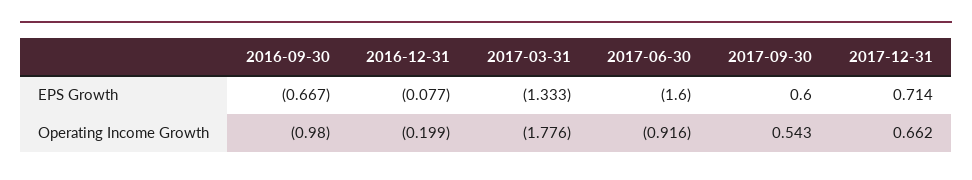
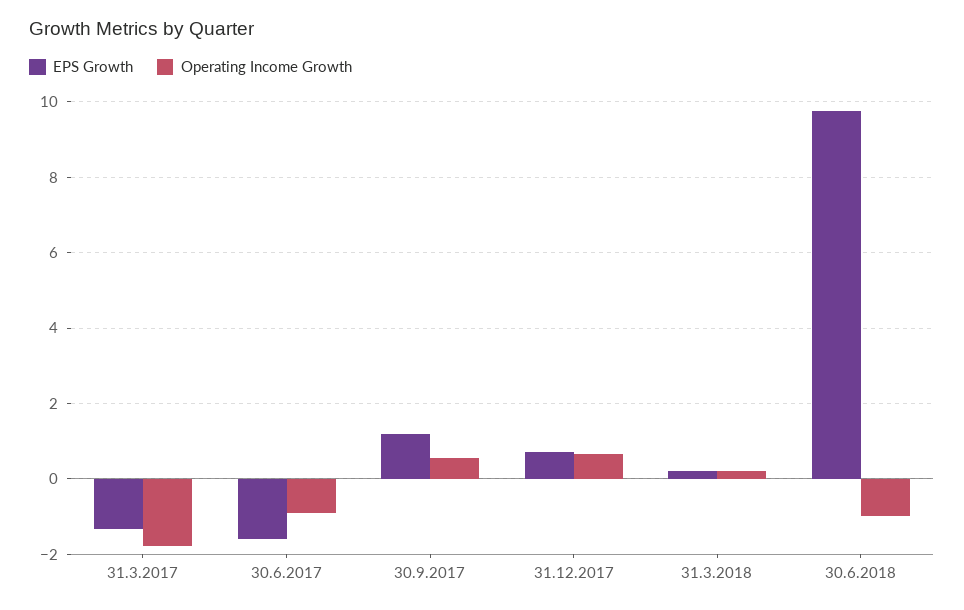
EPS Growth, 2016-09-30: -0.667 -> none
EPS Growth, 2016-12-31: -0.077 -> none
EPS Growth, 2017-09-30: 0.6 -> 1.2
Operating Income Growth, 2016-09-30: -0.98 -> none
Operating Income Growth, 2016-12-31: -0.199 -> none
EPS Growth, 31.3.2018: none -> 0.2
Operating Income Growth, 31.3.2018: none -> 0.2
EPS Growth, 30.6.2018: none -> 9.8
Operating Income Growth, 30.6.2018: none -> -1

